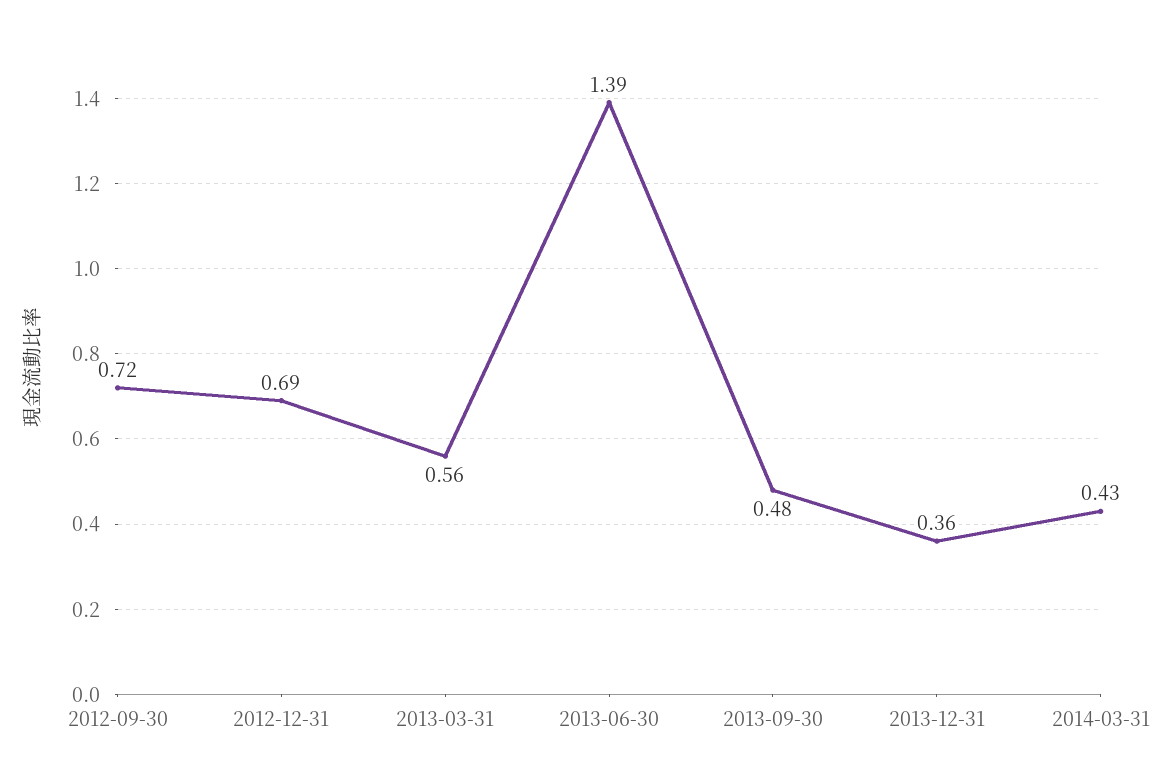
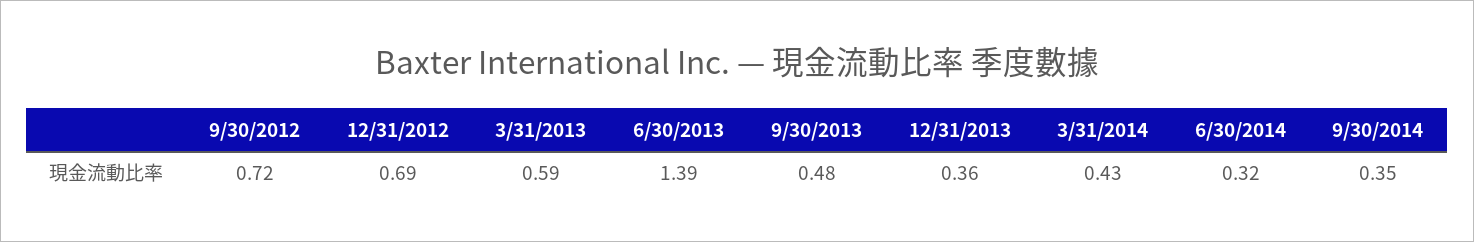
2013-03-31: 0.56 -> 0.59
6/30/2014: none -> 0.32
9/30/2014: none -> 0.35

